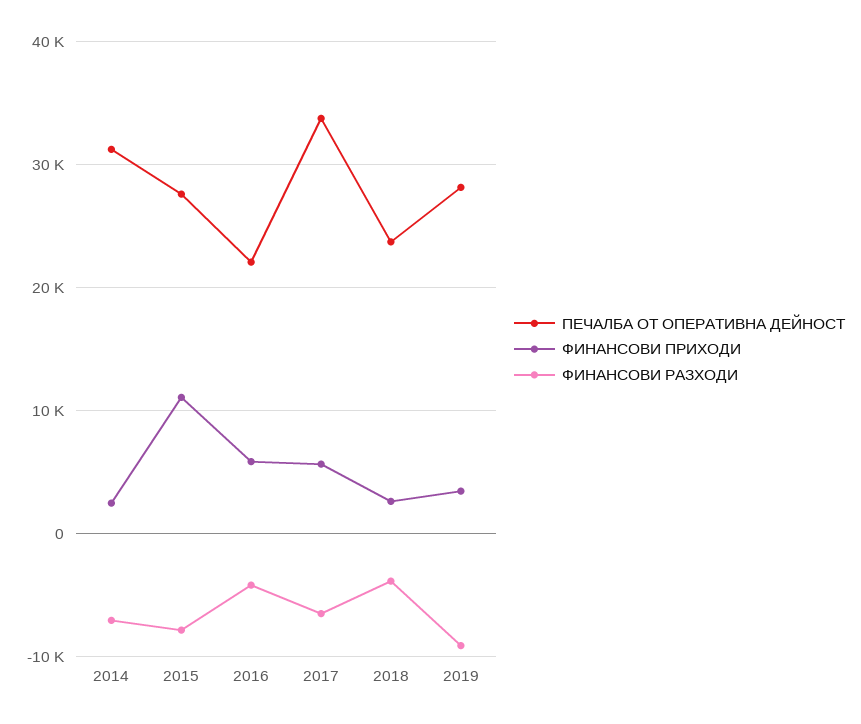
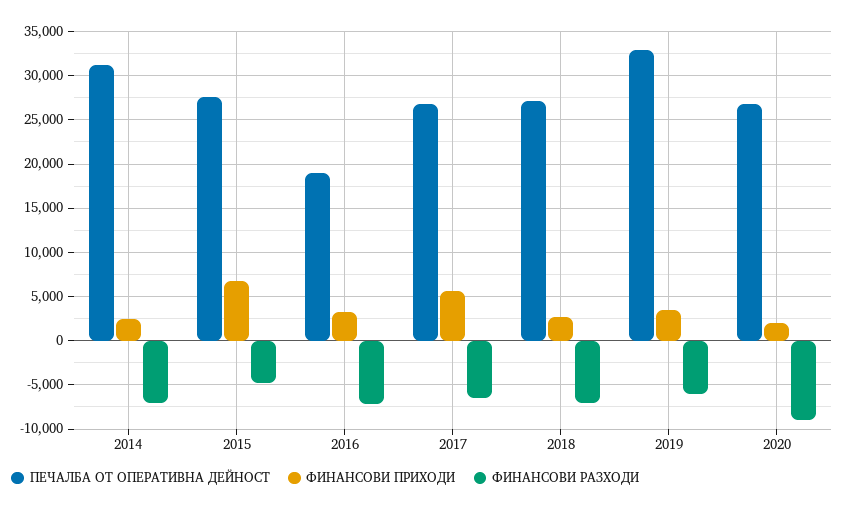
ФИНАНСОВИ ПРИХОДИ, 2015: 11000 -> 7000
ФИНАНСОВИ РАЗХОДИ, 2015: -8000 -> -5000
ПЕЧАЛБА ОТ ОПЕРАТИВНА ДЕЙНОСТ, 2016: 22000 -> 19000
ФИНАНСОВИ ПРИХОДИ, 2016: 6000 -> 3000
ФИНАНСОВИ РАЗХОДИ, 2016: -4000 -> -7000
ПЕЧАЛБА ОТ ОПЕРАТИВНА ДЕЙНОСТ, 2017: 34000 -> 27000
ПЕЧАЛБА ОТ ОПЕРАТИВНА ДЕЙНОСТ, 2018: 24000 -> 27000
ФИНАНСОВИ РАЗХОДИ, 2018: -4000 -> -7000
ПЕЧАЛБА ОТ ОПЕРАТИВНА ДЕЙНОСТ, 2019: 28000 -> 33000
ФИНАНСОВИ РАЗХОДИ, 2019: -9000 -> -6000
ПЕЧАЛБА ОТ ОПЕРАТИВНА ДЕЙНОСТ, 2020: none -> 27000
ФИНАНСОВИ ПРИХОДИ, 2020: none -> 2000
ФИНАНСОВИ РАЗХОДИ, 2020: none -> -9000

